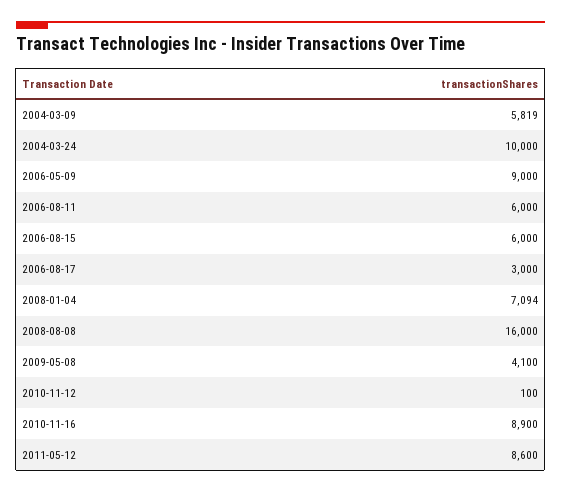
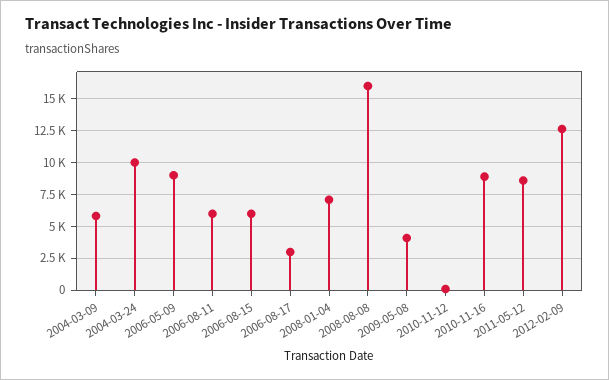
2012-02-09: none -> 12500

